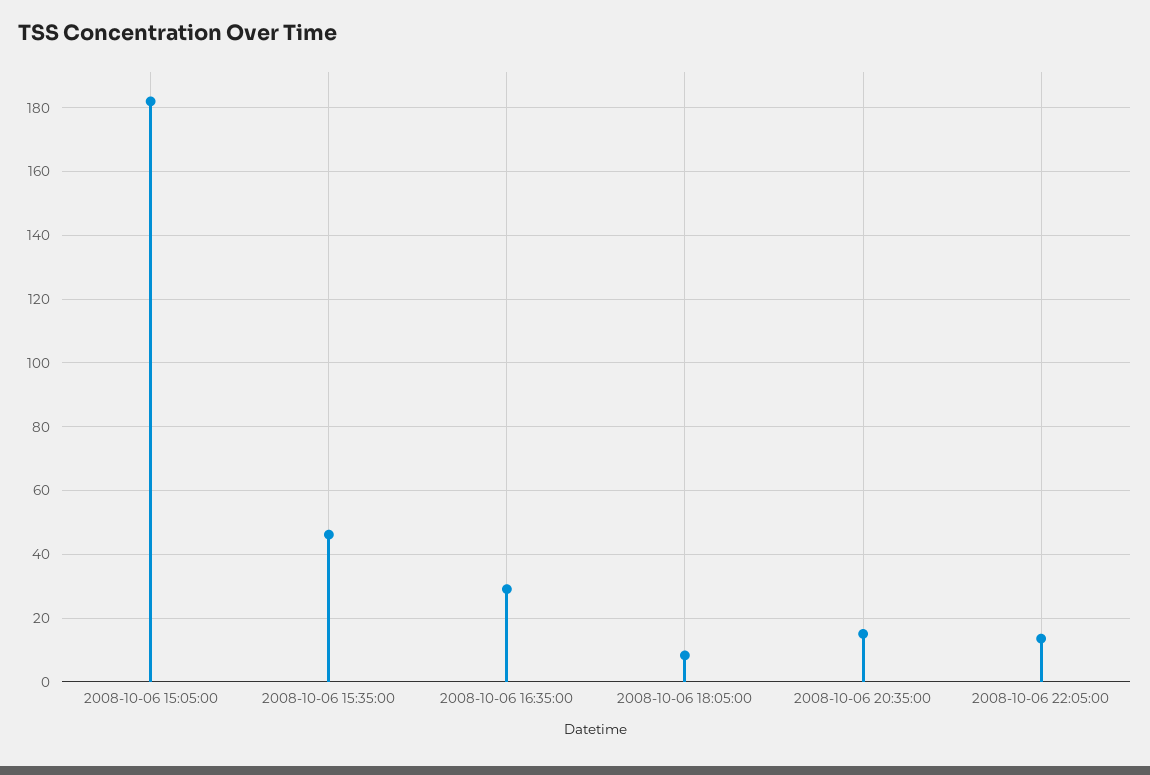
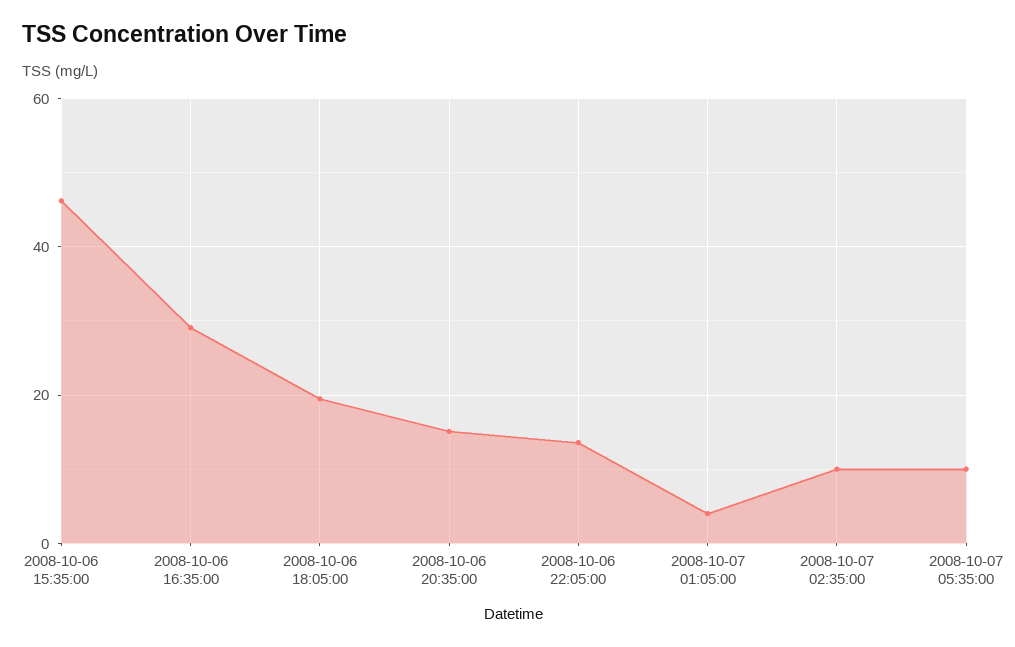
2008-10-06 15:05:00: 182 -> none
2008-10-06 18:05:00: 8 -> 20
2008-10-07 01:05:00: none -> 4
2008-10-07 02:35:00: none -> 10
2008-10-07 05:35:00: none -> 10

